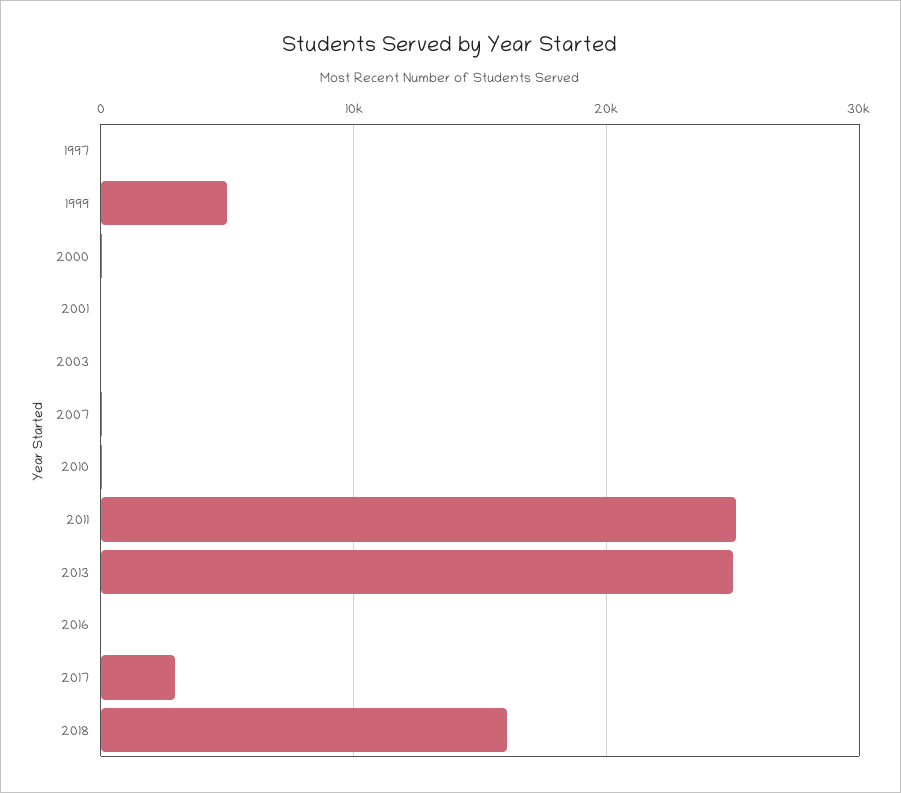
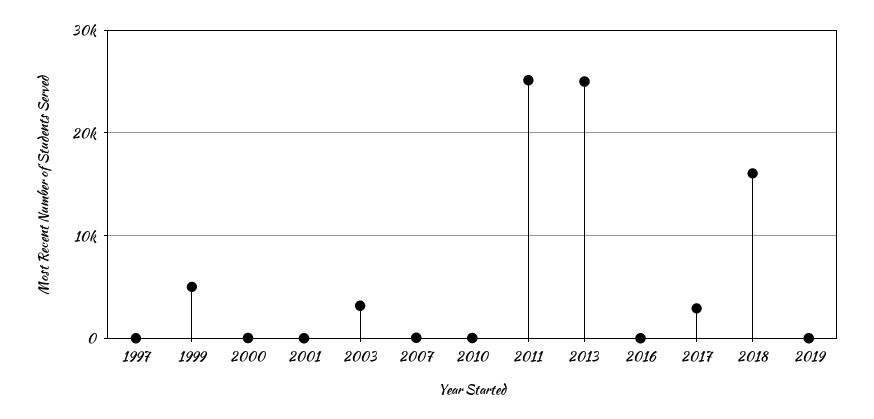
2003: 0 -> 3000
2019: none -> 0

